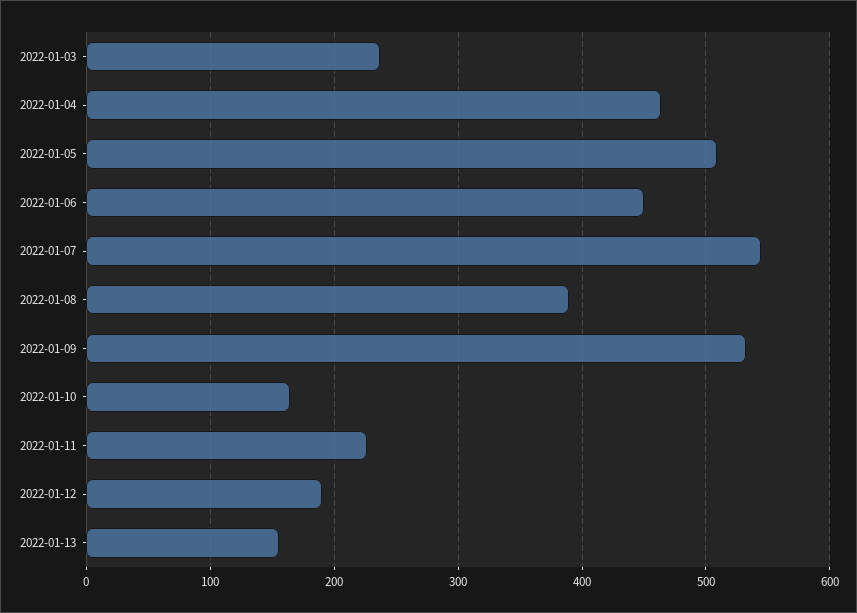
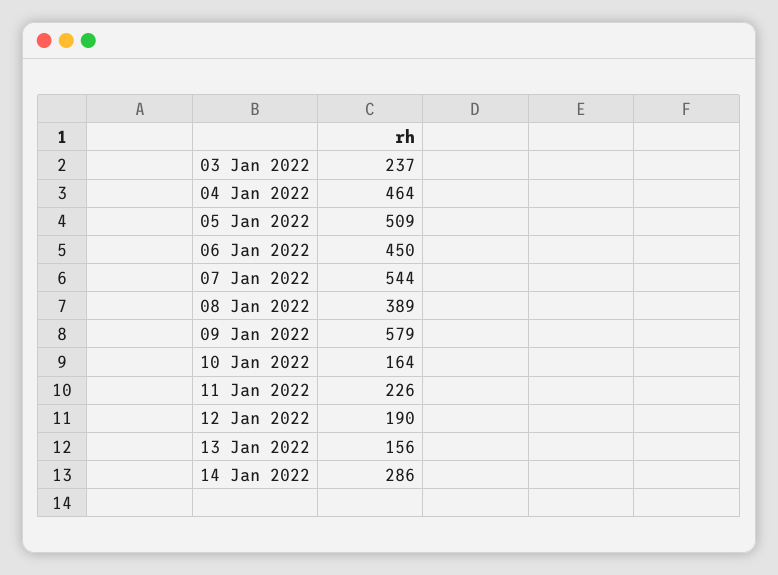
2022-01-09: 530 -> 579
14 Jan 2022: none -> 286

